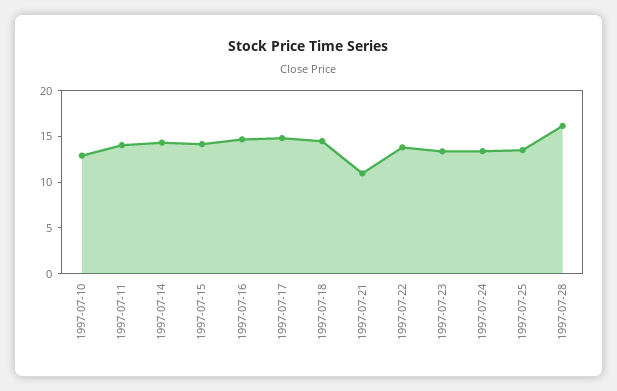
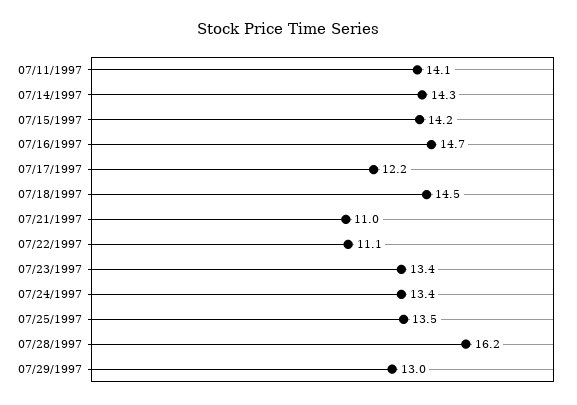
1997-07-10: 13 -> none
1997-07-17: 15 -> 12.2
1997-07-22: 14 -> 11.1
07/29/1997: none -> 13

